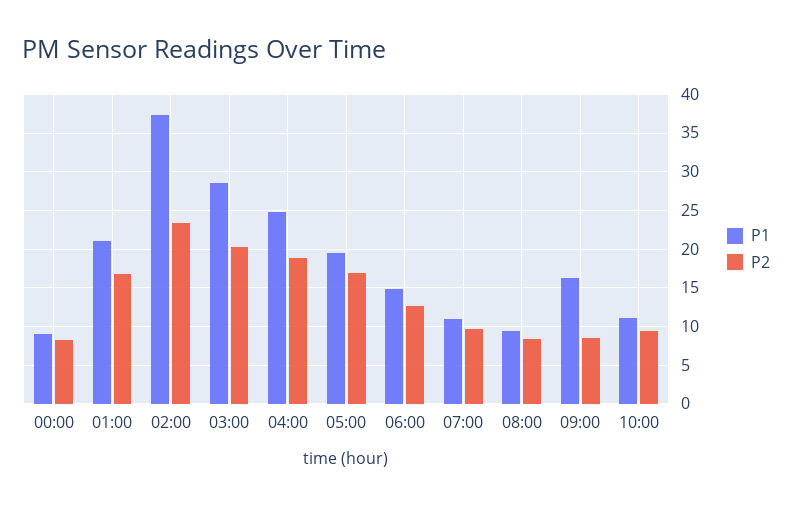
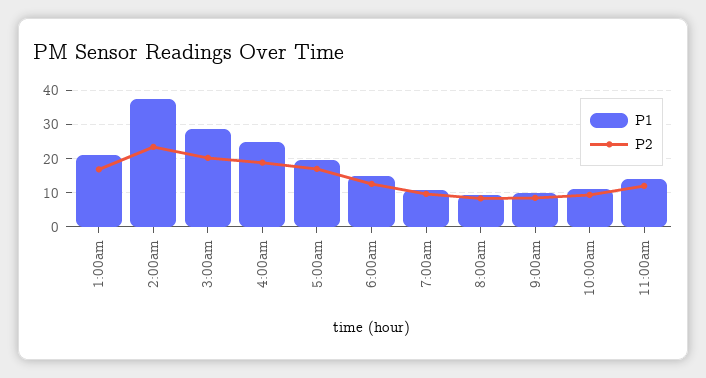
P1, 00:00: 9 -> none
P2, 00:00: 8 -> none
P1, 09:00: 16 -> 10
P1, 11:00am: none -> 14
P2, 11:00am: none -> 12

